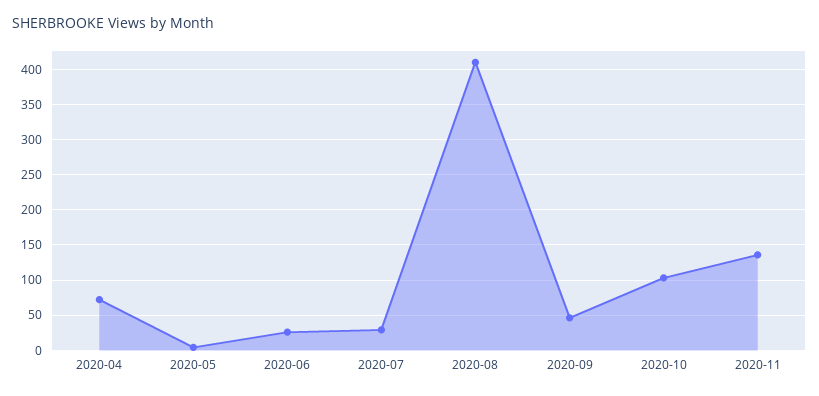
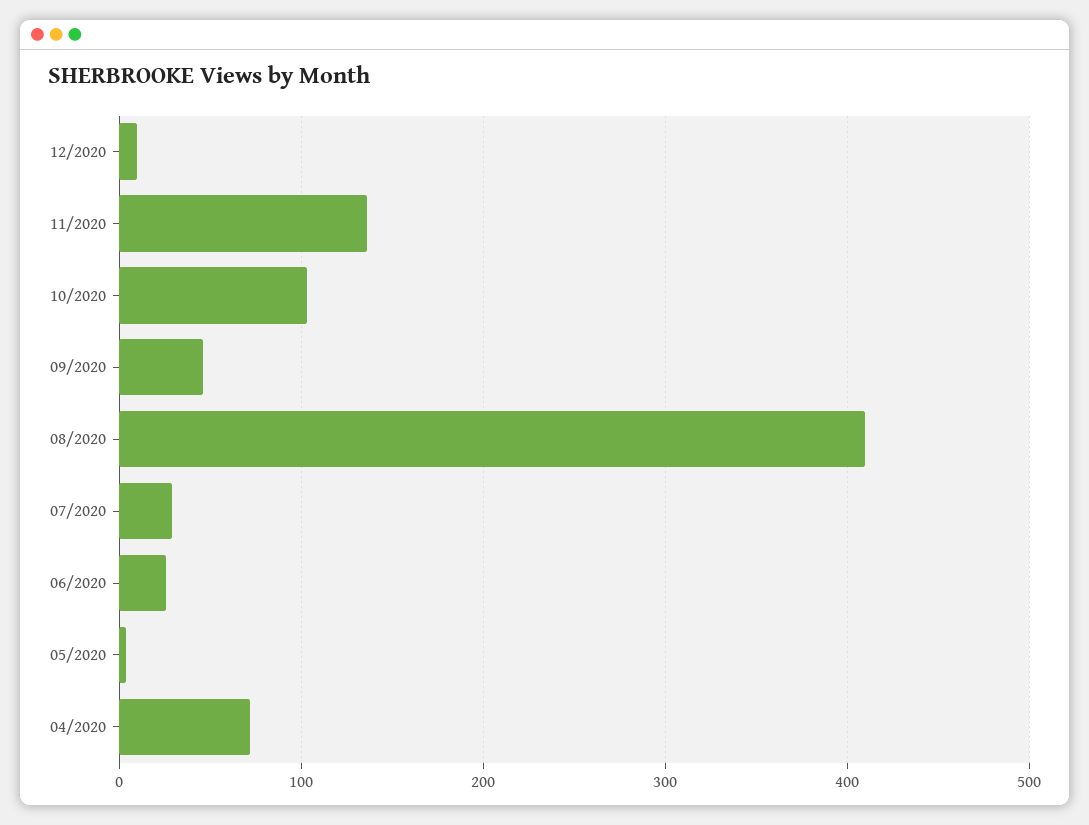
12/2020: none -> 10

